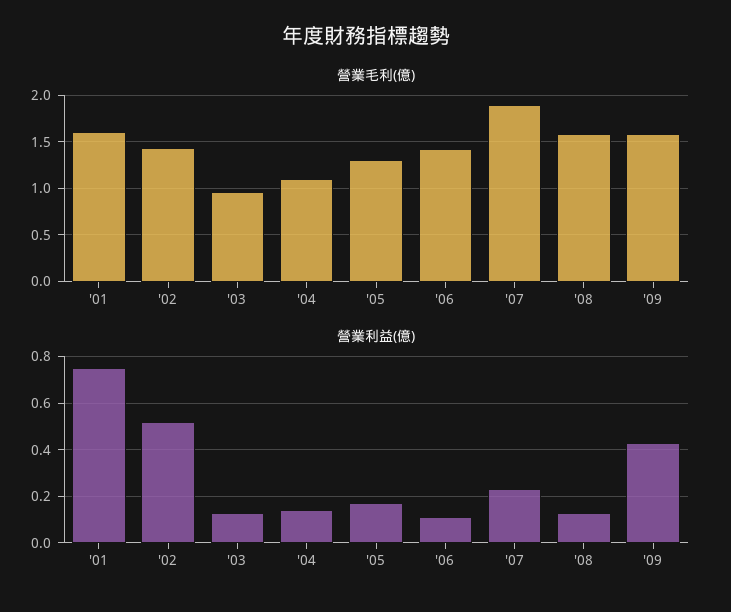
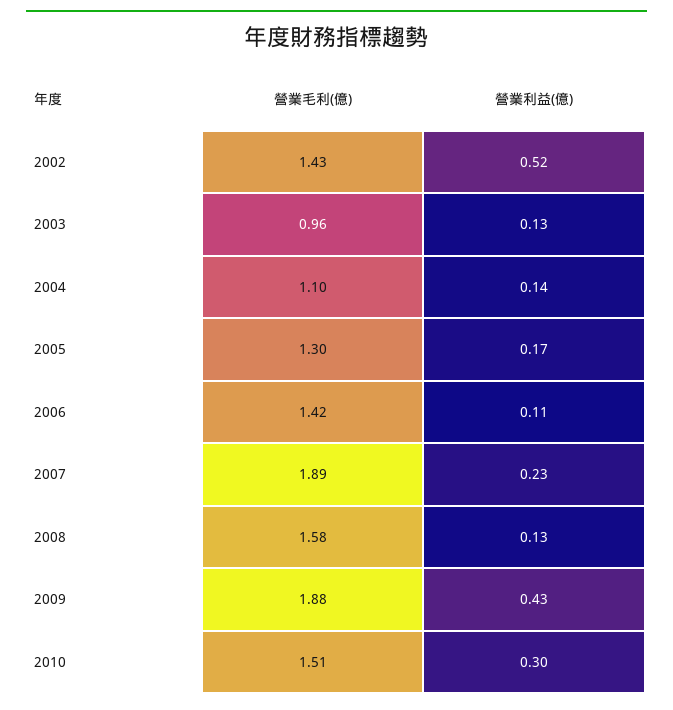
營業毛利(億), '01: 1.6 -> none
營業毛利(億), '09: 1.6 -> 1.88
營業利益(億), '01: 0.75 -> none
營業毛利(億), 2010: none -> 1.51
營業利益(億), 2010: none -> 0.3

